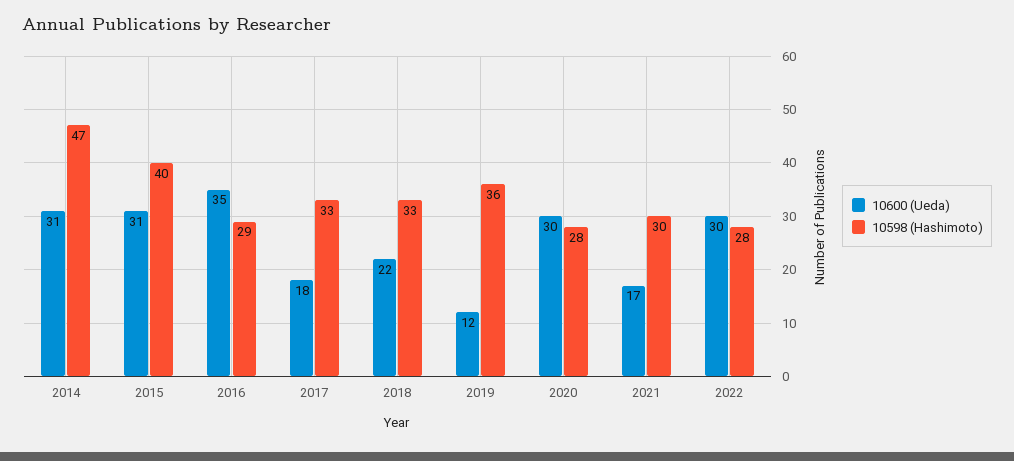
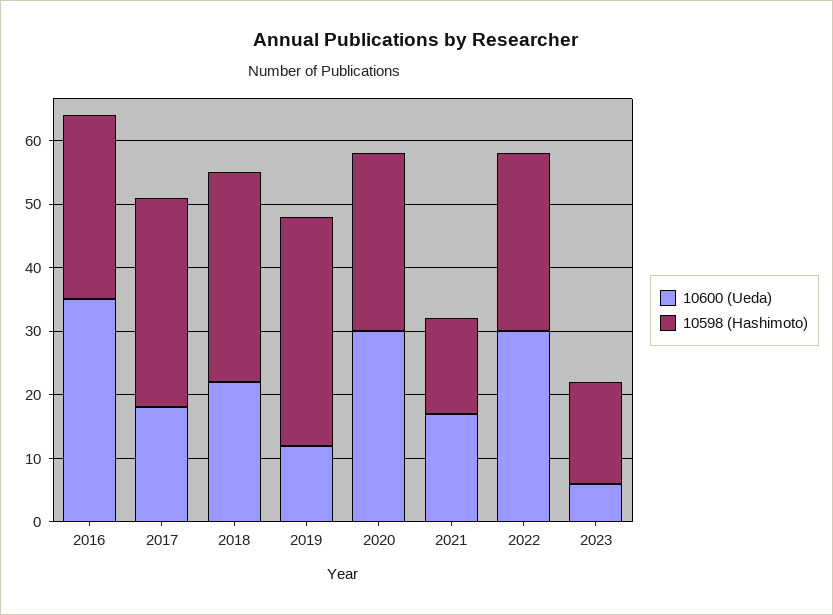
10600 (Ueda), 2014: 31 -> none
10598 (Hashimoto), 2014: 47 -> none
10600 (Ueda), 2015: 31 -> none
10598 (Hashimoto), 2015: 40 -> none
10598 (Hashimoto), 2021: 30 -> 15
10600 (Ueda), 2023: none -> 5
10598 (Hashimoto), 2023: none -> 15

